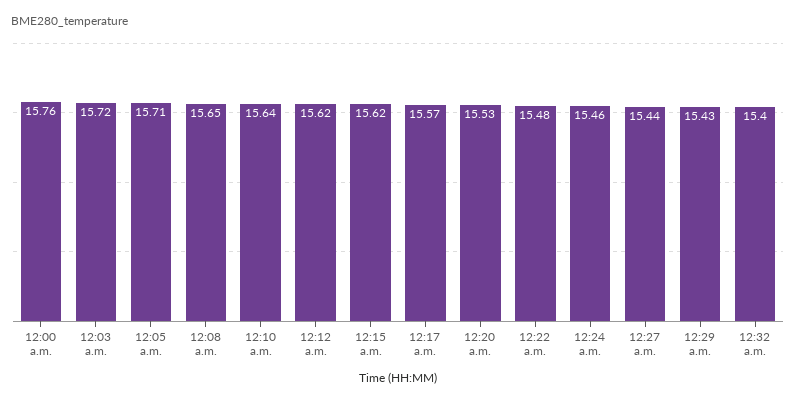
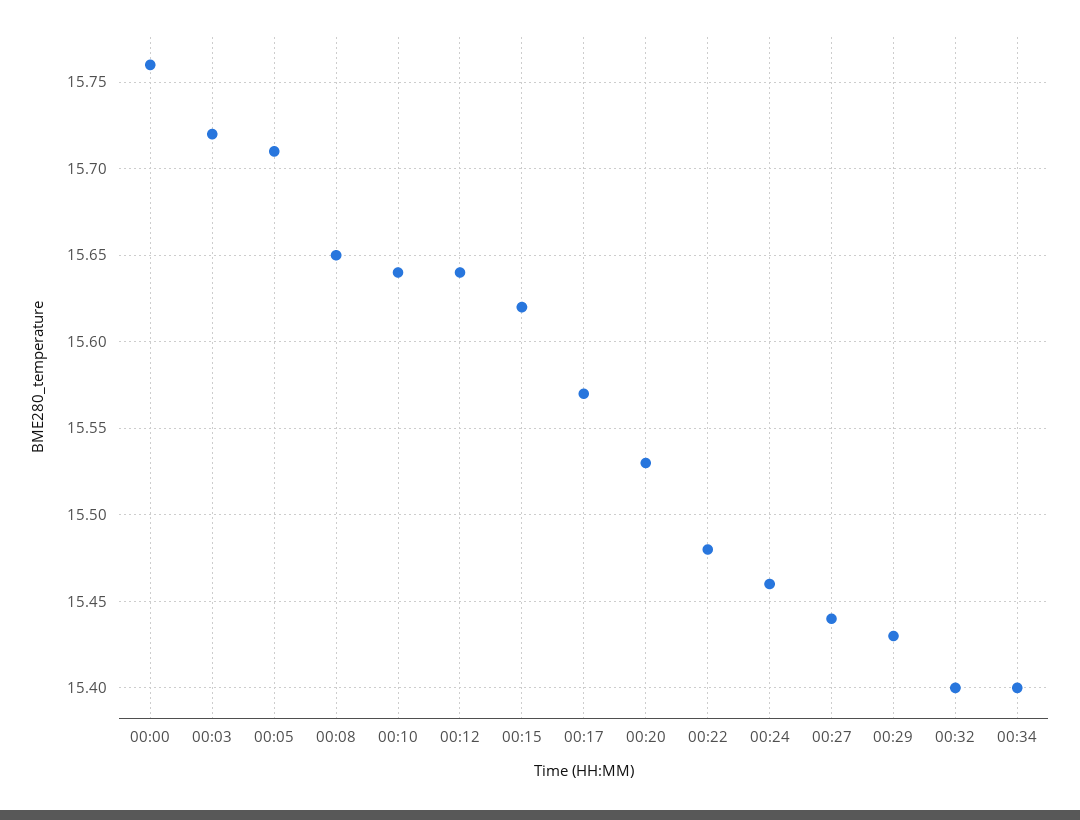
12:12 a.m.: 15.62 -> 15.64
00:34: none -> 15.4

